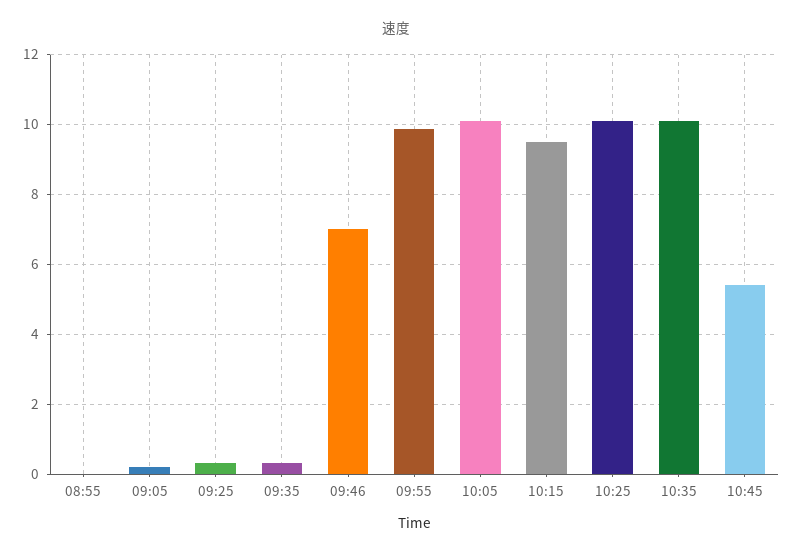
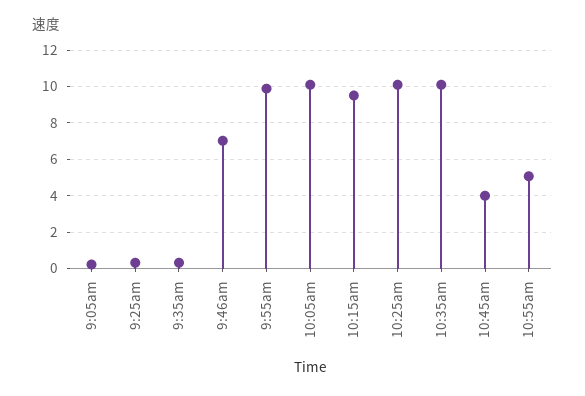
08:55: 0 -> none
10:45: 5.4 -> 4
10:55am: none -> 5

